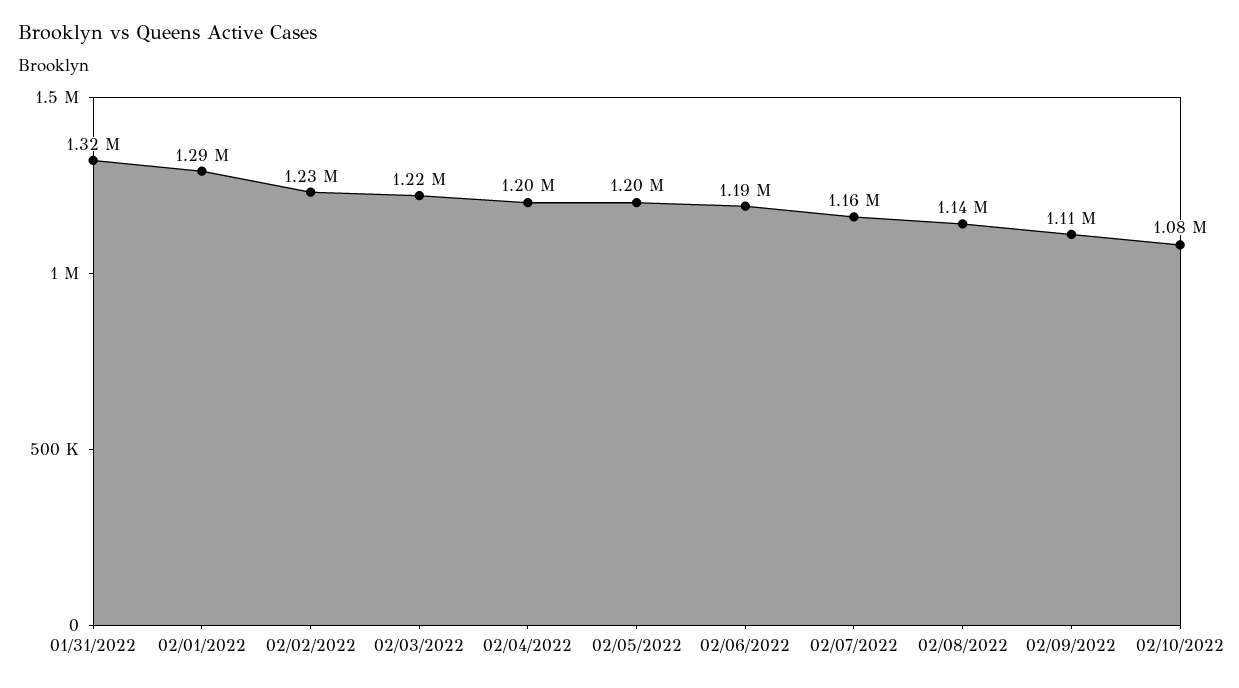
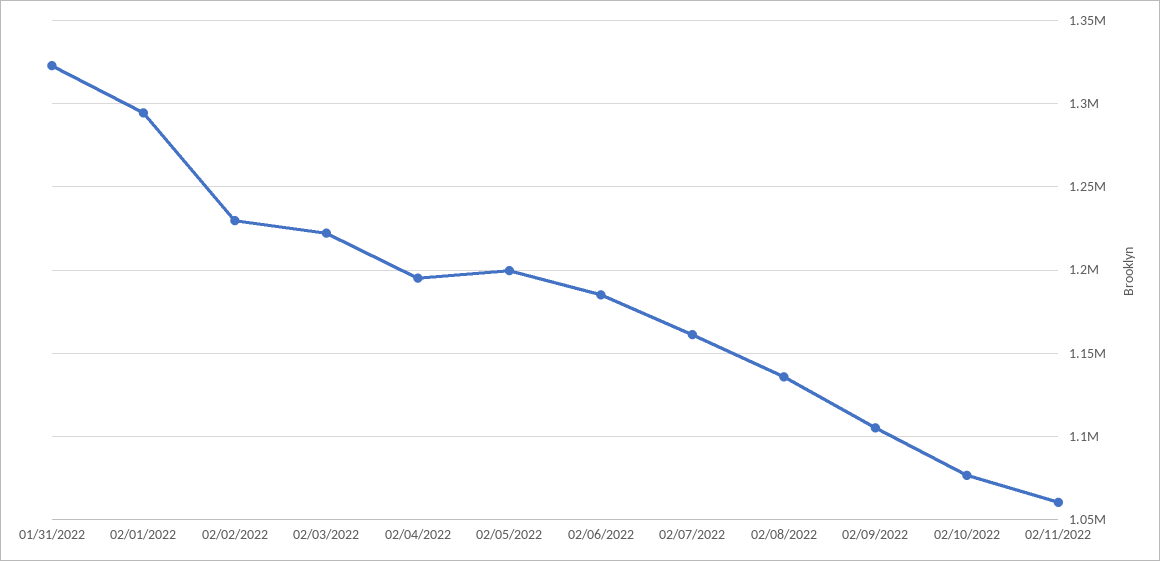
02/11/2022: none -> 1060000

